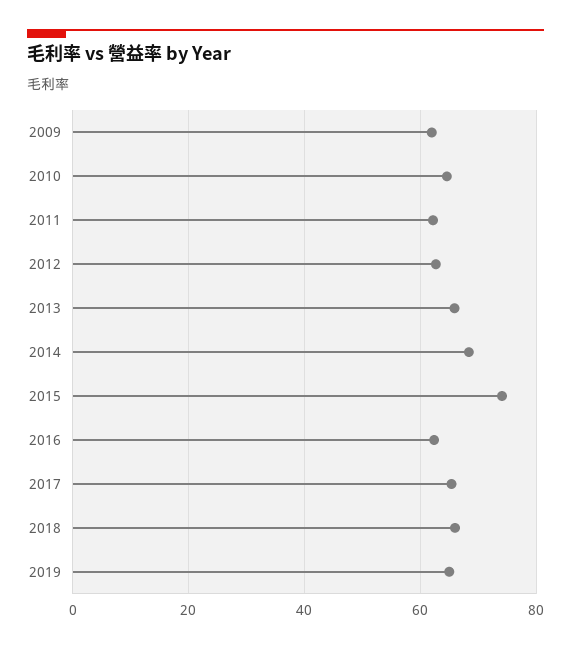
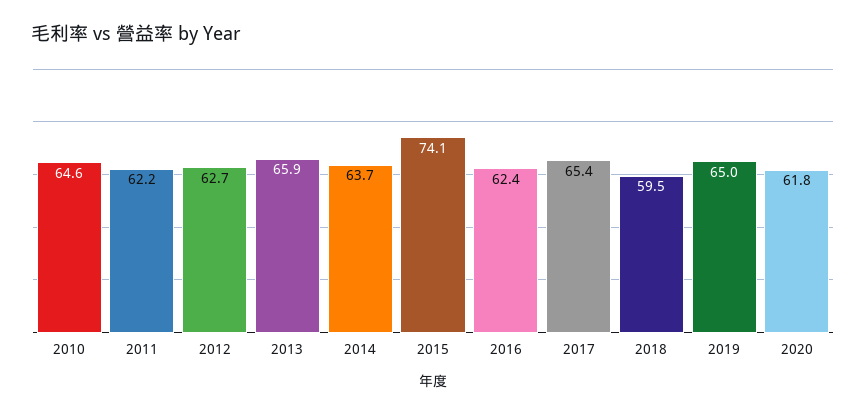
2009: 62 -> none
2014: 68 -> 63.7
2018: 66 -> 59.5
2020: none -> 61.8

